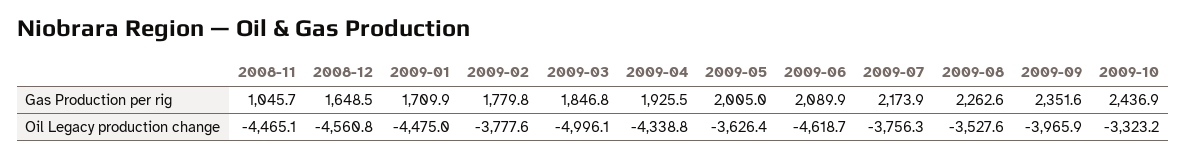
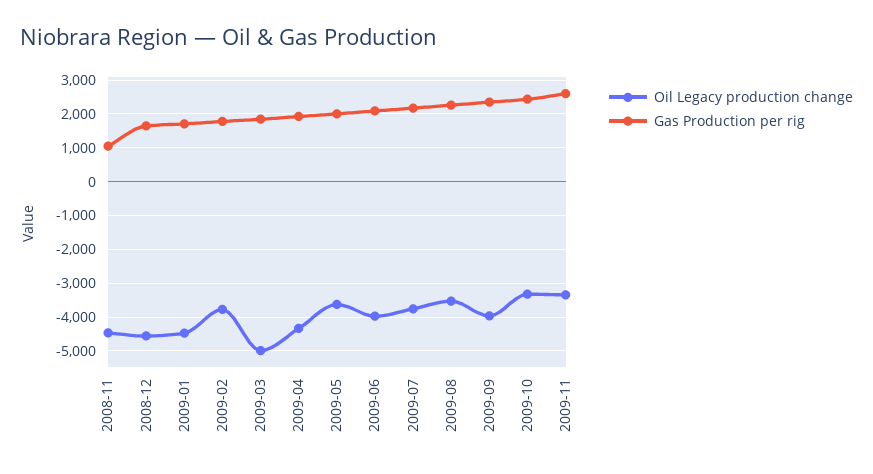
Oil Legacy production change, 2009-06: -4618.7 -> -4000
Oil Legacy production change, 2009-11: none -> -3400
Gas Production per rig, 2009-11: none -> 2600

